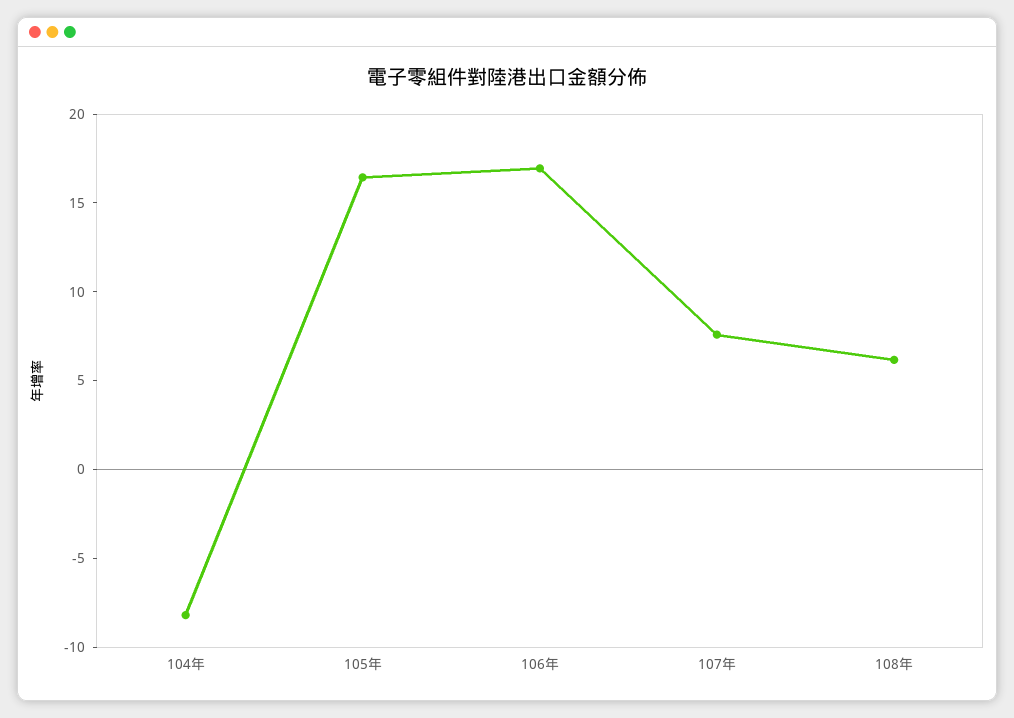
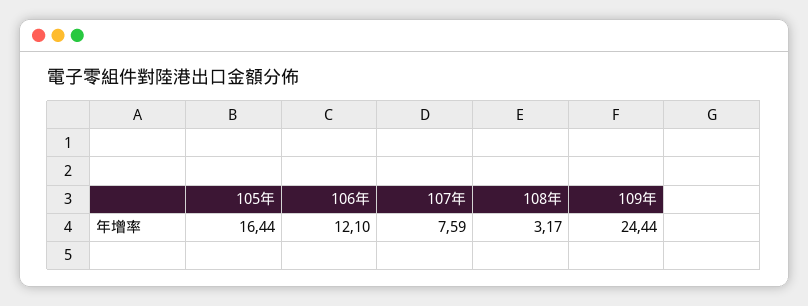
104年: -8 -> none
106年: 17 -> 12.1
108年: 6 -> 3.17
109年: none -> 24.44

